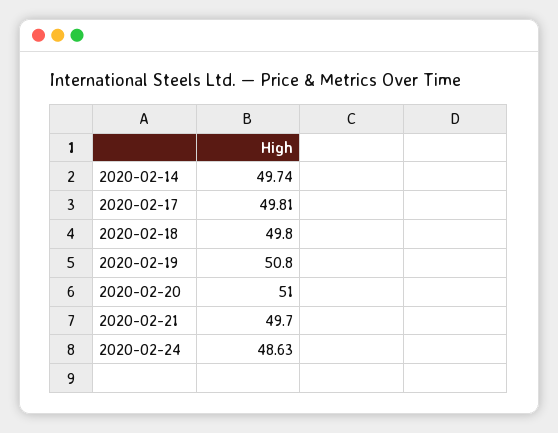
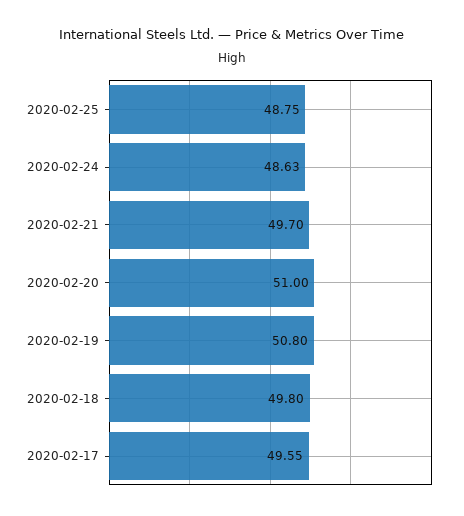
2020-02-14: 49.74 -> none
2020-02-17: 49.81 -> 49.55
2020-02-25: none -> 48.75

